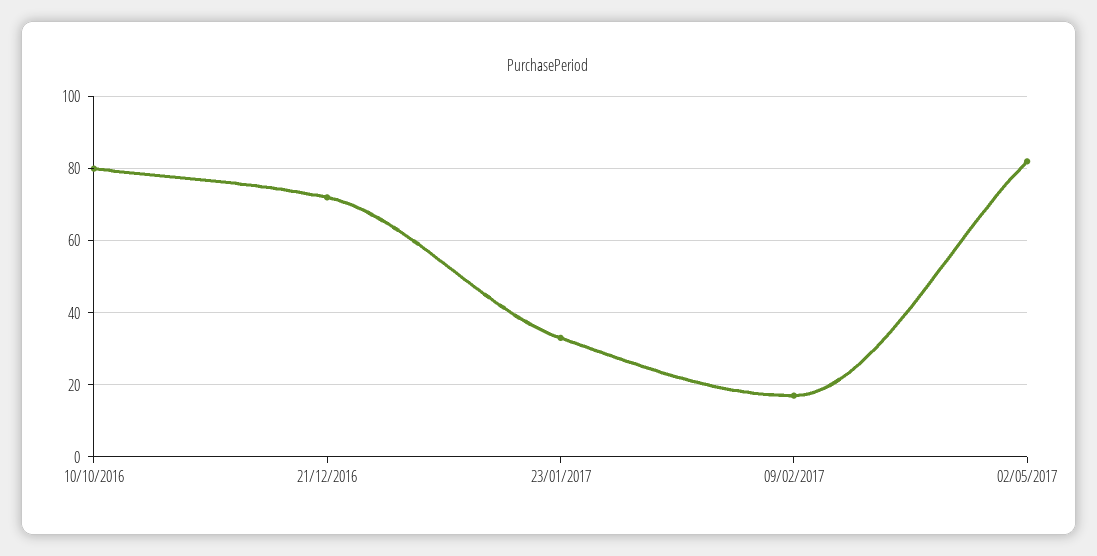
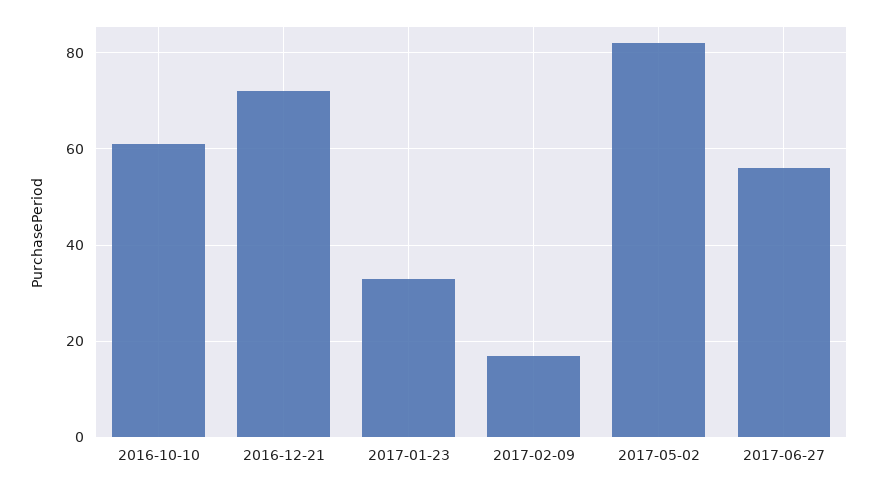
10/10/2016: 80 -> 60
2017-06-27: none -> 55

